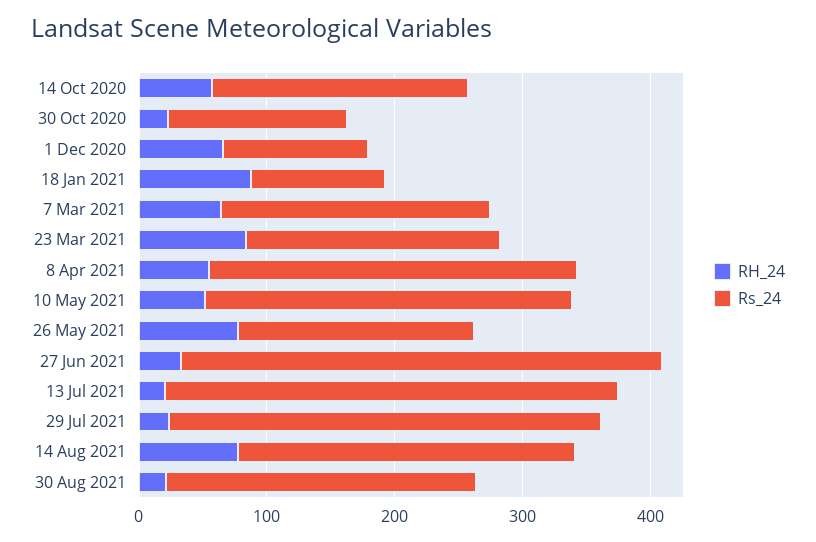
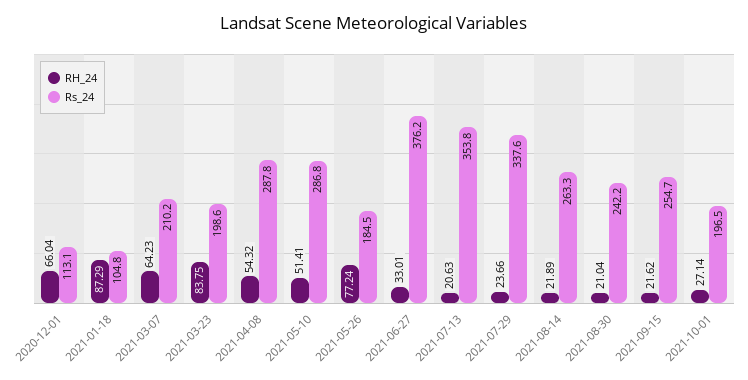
RH_24, 14 Oct 2020: 60 -> none
Rs_24, 14 Oct 2020: 200 -> none
RH_24, 30 Oct 2020: 20 -> none
Rs_24, 30 Oct 2020: 140 -> none
RH_24, 14 Aug 2021: 80 -> 21.89
RH_24, 2021-09-15: none -> 21.62
Rs_24, 2021-09-15: none -> 254.7
RH_24, 2021-10-01: none -> 27.14
Rs_24, 2021-10-01: none -> 196.5

